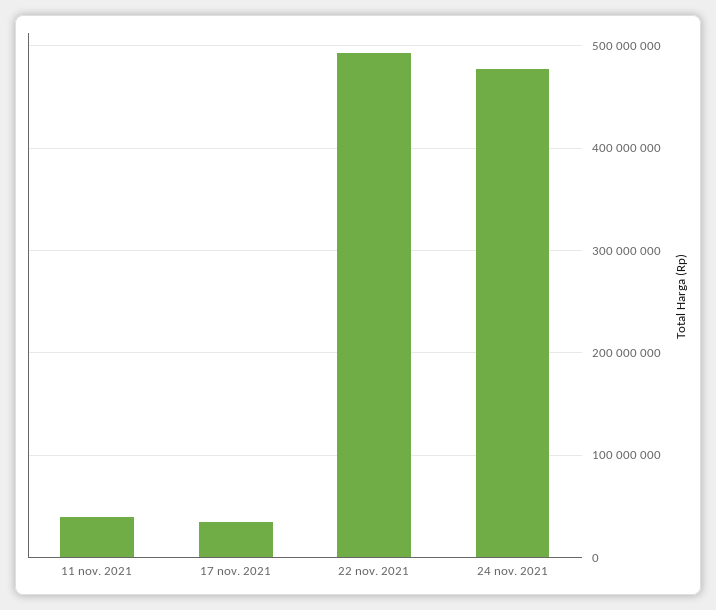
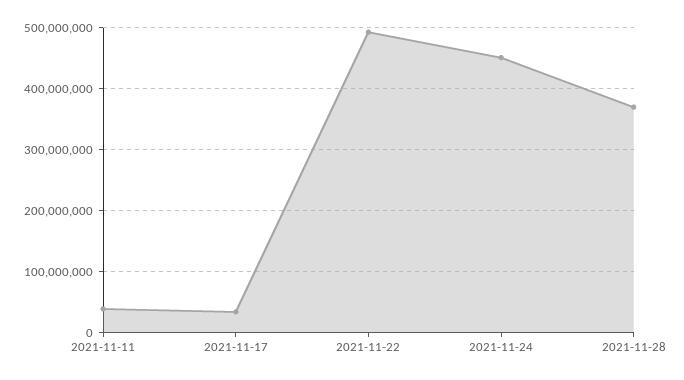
24 nov. 2021: 480000000 -> 450000000
2021-11-28: none -> 370000000

